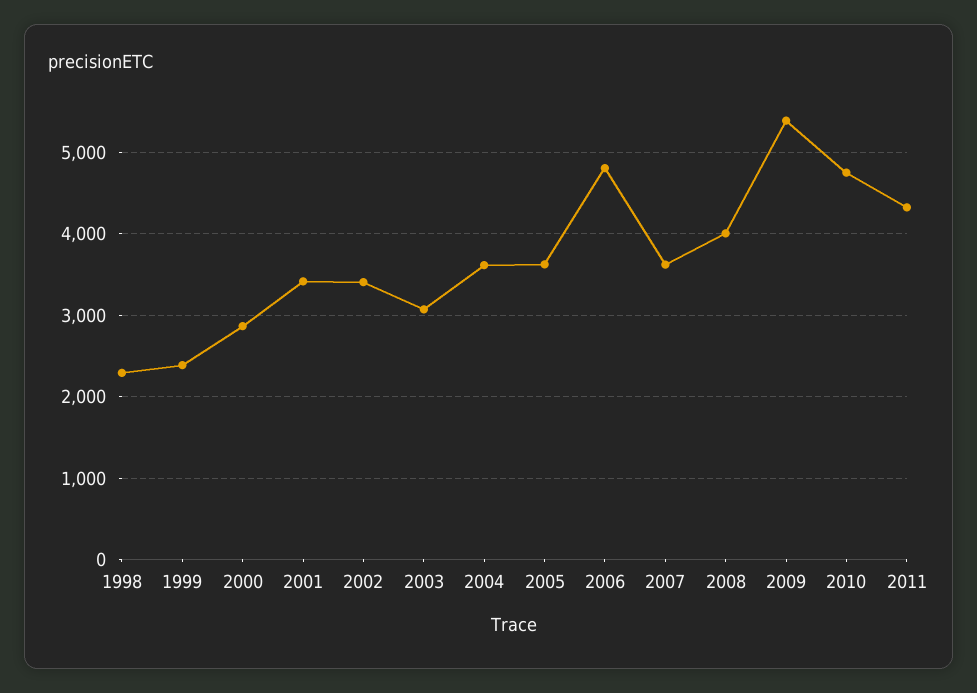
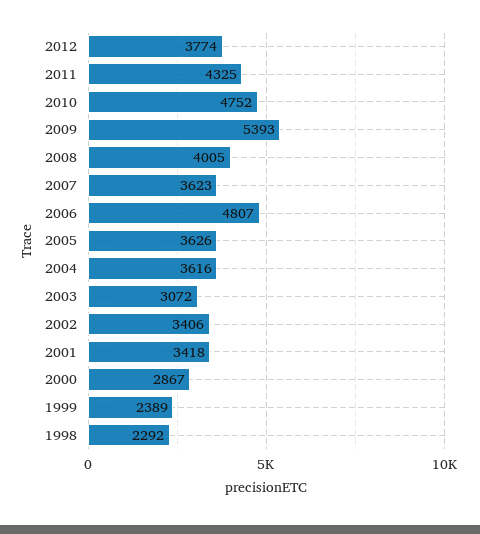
2012: none -> 3774

